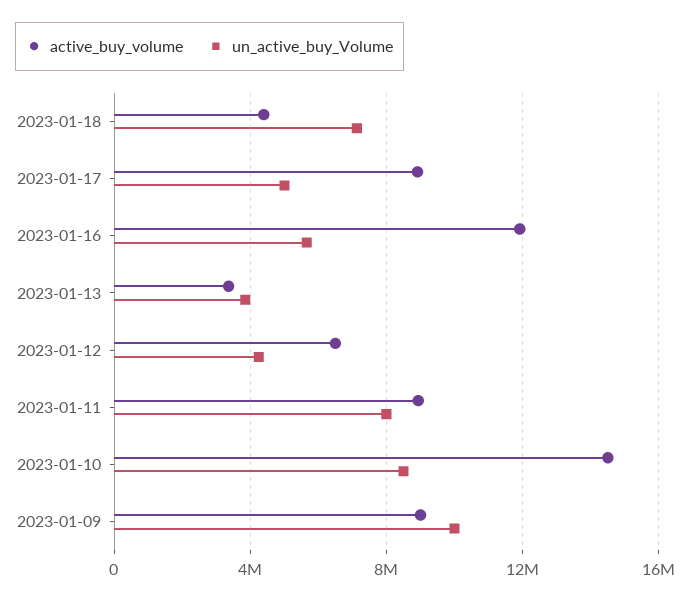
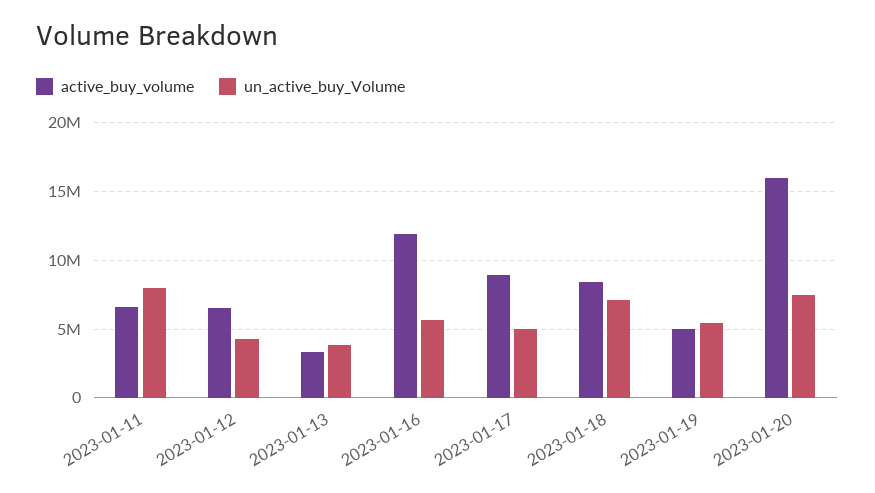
active_buy_volume, 2023-01-18: 4500000 -> 8500000
active_buy_volume, 2023-01-11: 9000000 -> 6500000
active_buy_volume, 2023-01-10: 14500000 -> none
un_active_buy_Volume, 2023-01-10: 8500000 -> none
active_buy_volume, 2023-01-09: 9000000 -> none
un_active_buy_Volume, 2023-01-09: 10000000 -> none
active_buy_volume, 2023-01-19: none -> 5000000
un_active_buy_Volume, 2023-01-19: none -> 5500000
active_buy_volume, 2023-01-20: none -> 16000000
un_active_buy_Volume, 2023-01-20: none -> 7500000

